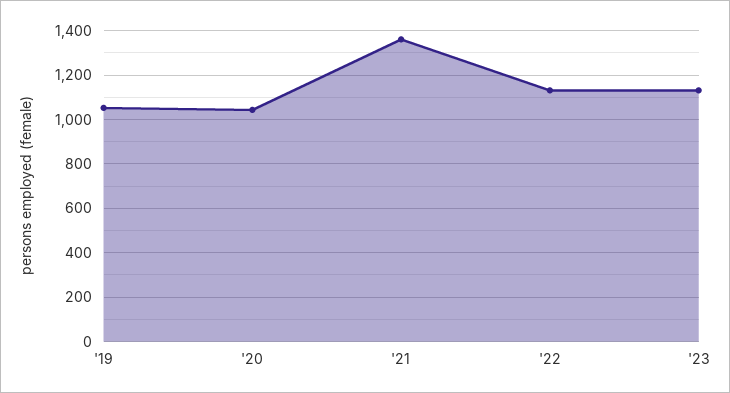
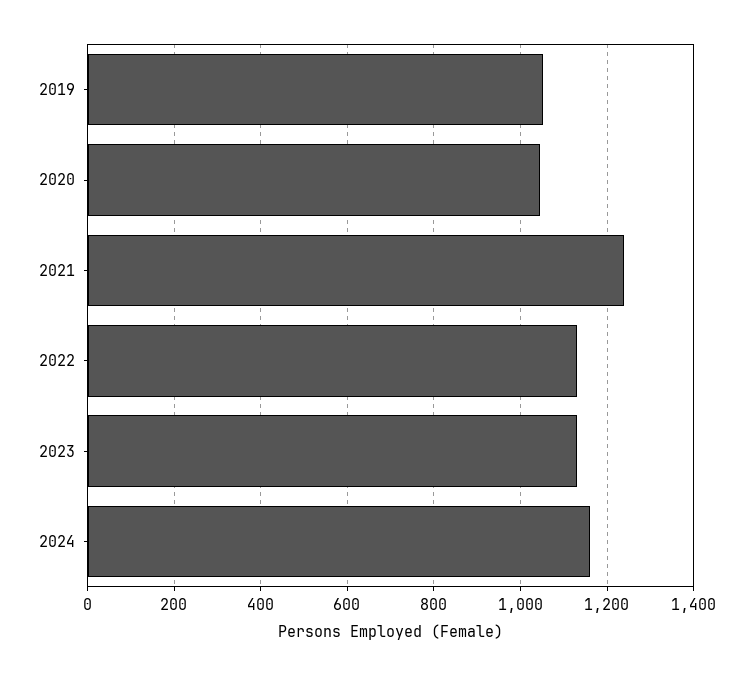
'21: 1350 -> 1240
2024: none -> 1160

